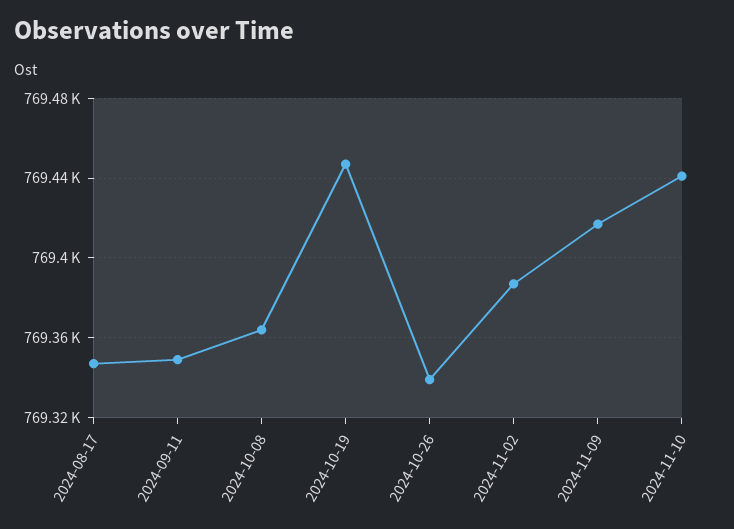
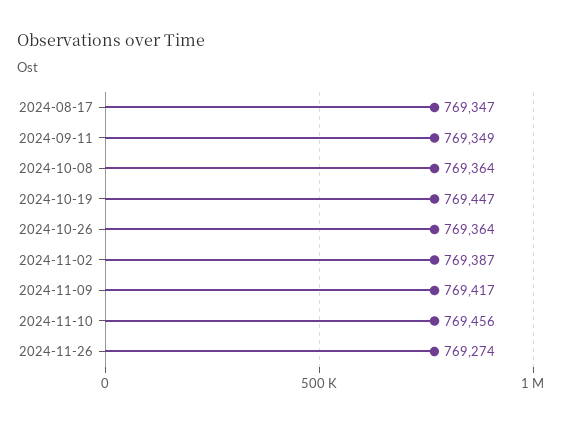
2024-10-26: 769340 -> 769364
2024-11-10: 769440 -> 769456
2024-11-26: none -> 769274

